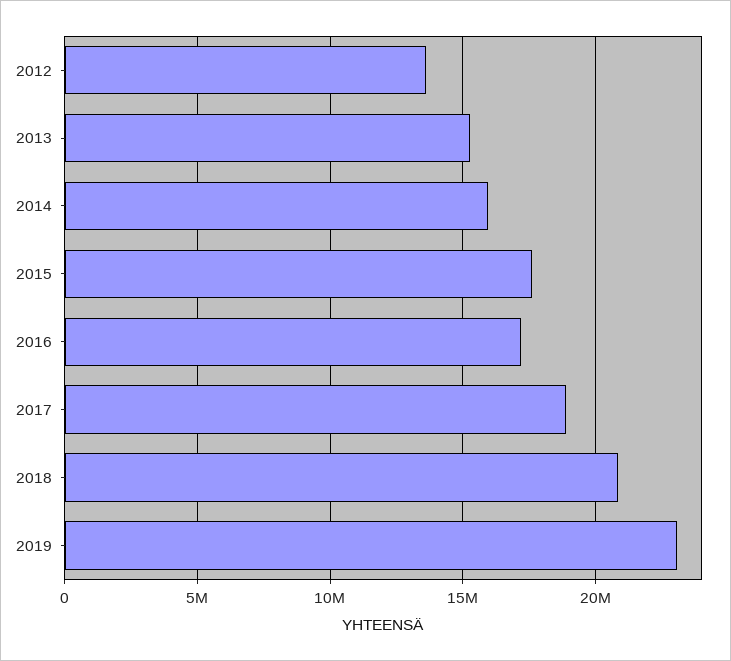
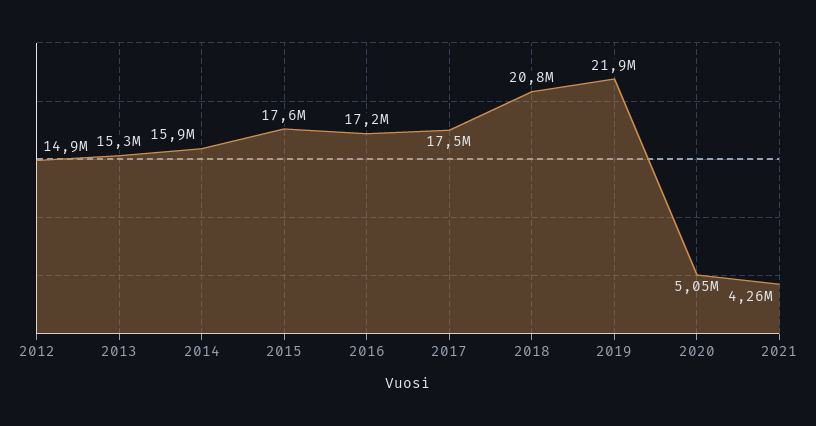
2012: 13500000 -> 14900000
2017: 19000000 -> 17500000
2019: 23000000 -> 21900000
2020: none -> 5050000
2021: none -> 4260000

